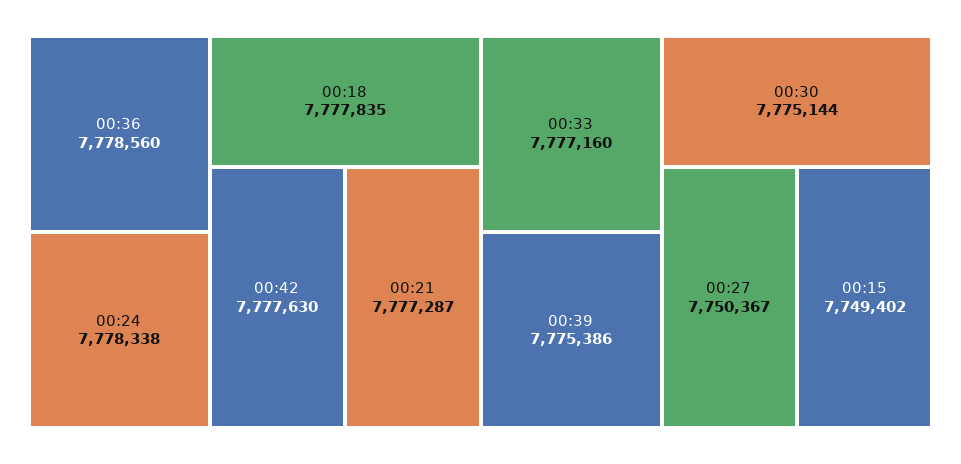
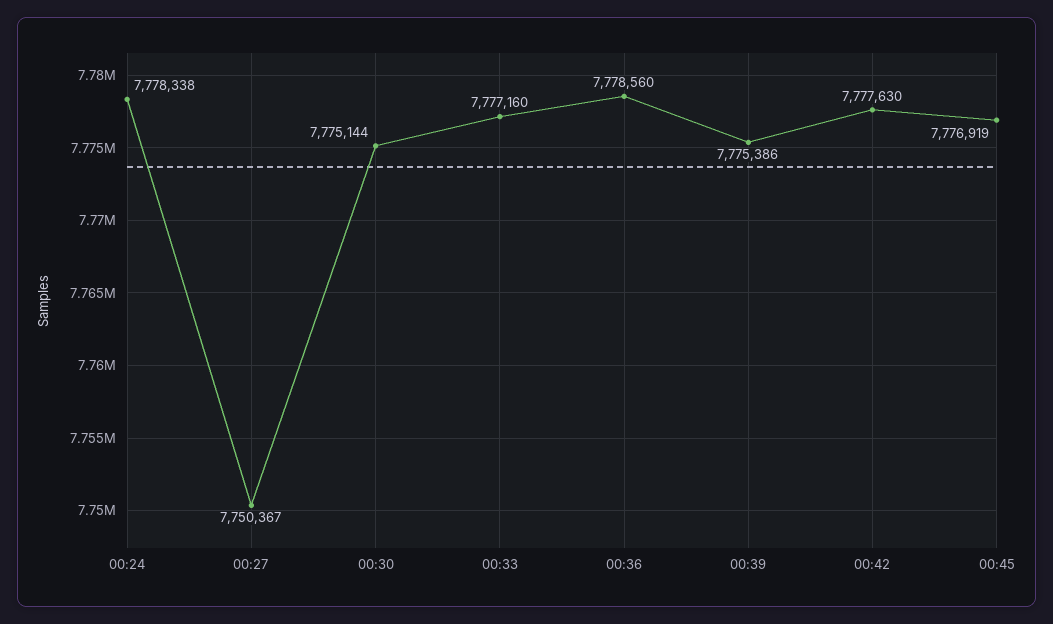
00:18: 7777835 -> none
00:21: 7777287 -> none
00:15: 7749402 -> none
00:45: none -> 7776919

